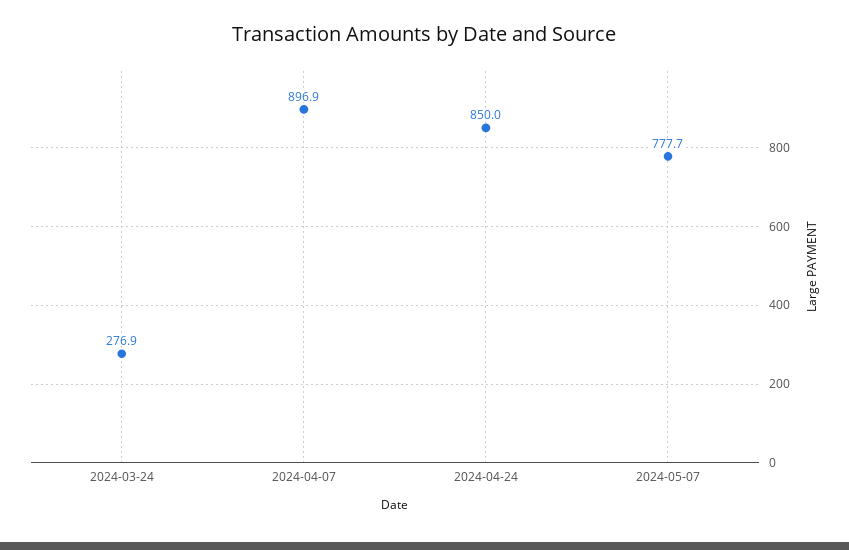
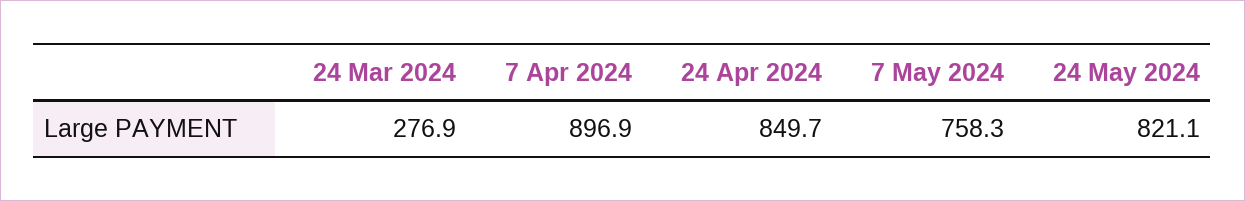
2024-04-24: 850 -> 849.7
2024-05-07: 777.7 -> 758.3
24 May 2024: none -> 821.1

